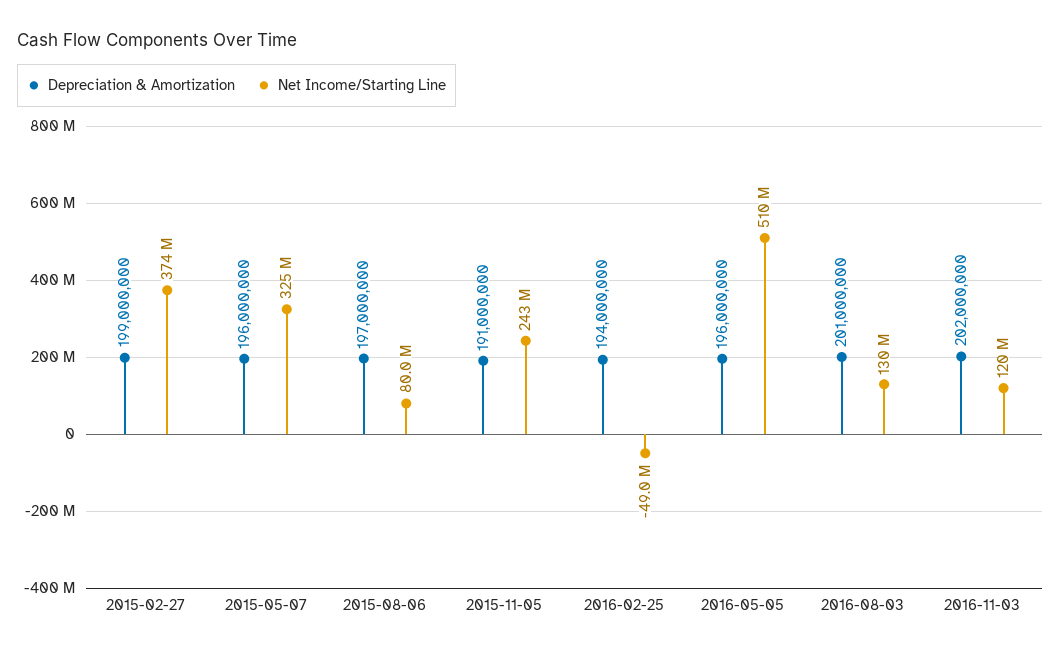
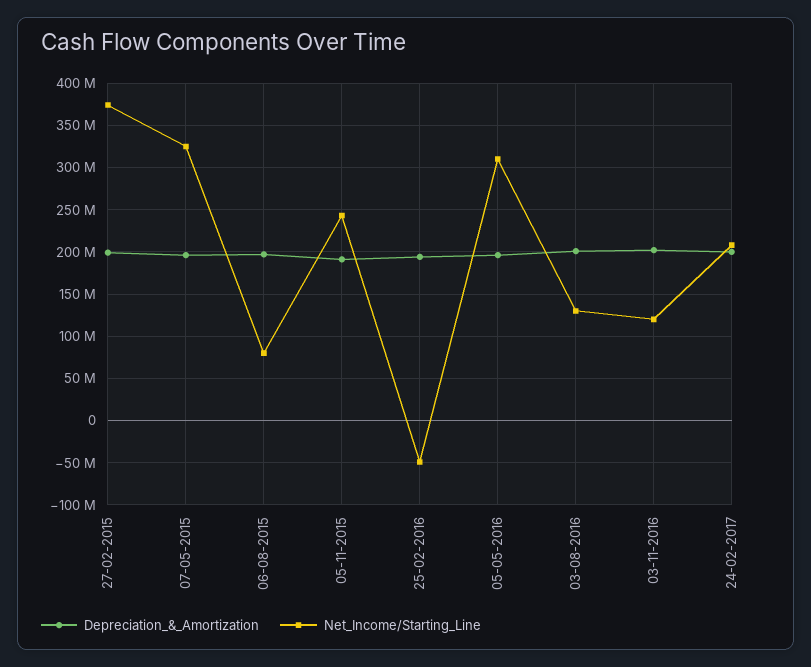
Net Income/Starting Line, 2016-05-05: 510000000 -> 310000000
Depreciation & Amortization, 24-02-2017: none -> 200000000
Net Income/Starting Line, 24-02-2017: none -> 210000000

